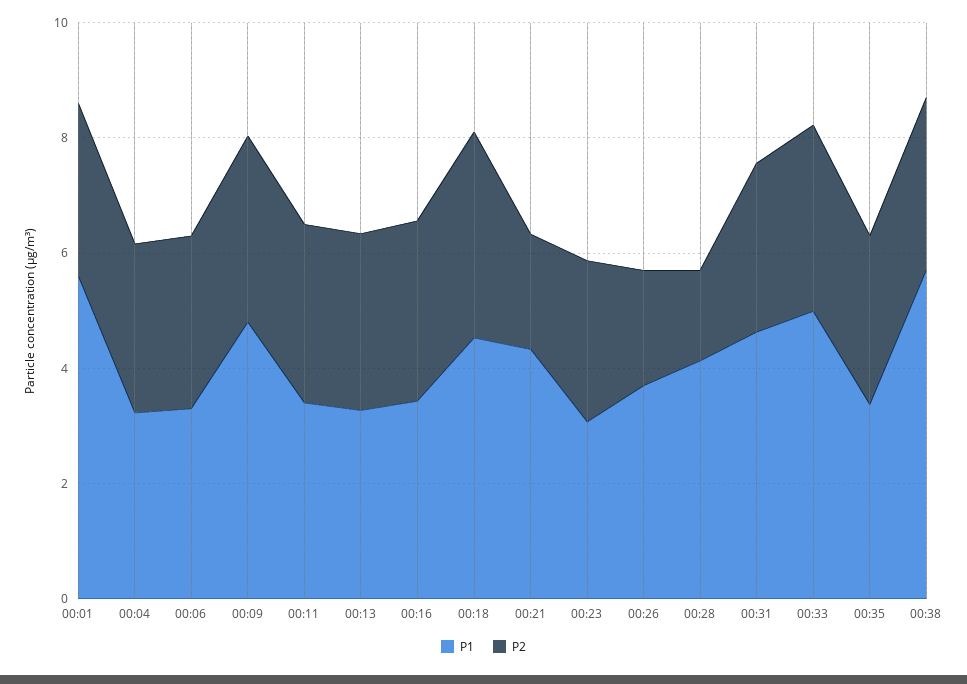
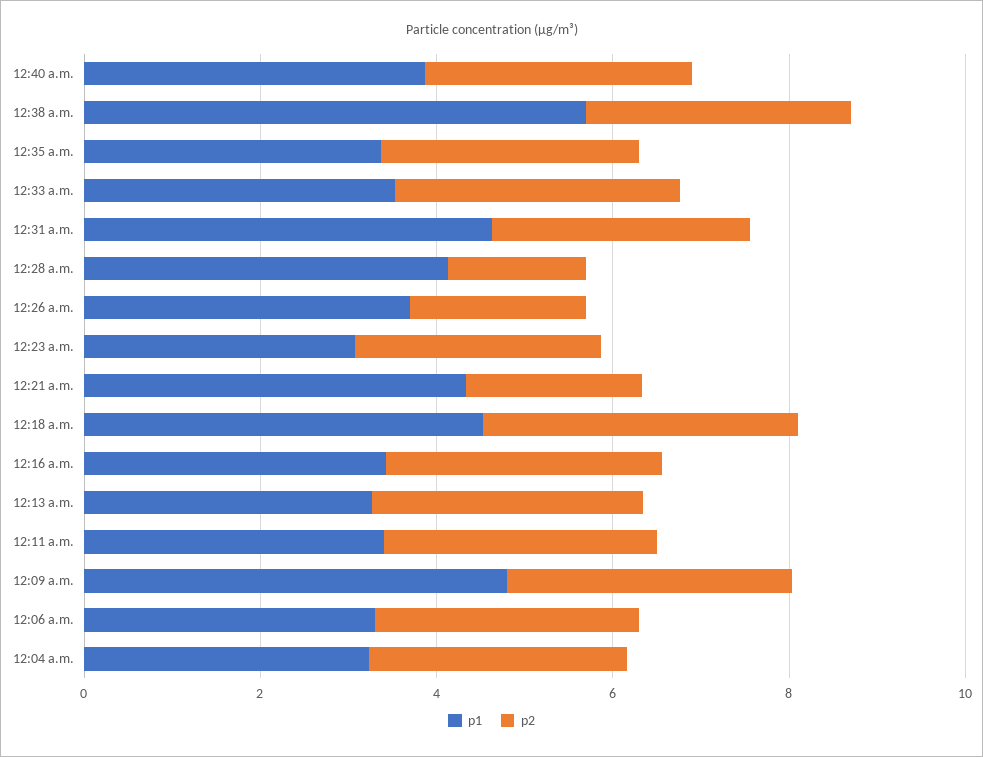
P1, 00:01: 5.5 -> none
P2, 00:01: 3 -> none
P1, 00:33: 5 -> 3.5
P1, 12:40 a.m.: none -> 4
P2, 12:40 a.m.: none -> 3

